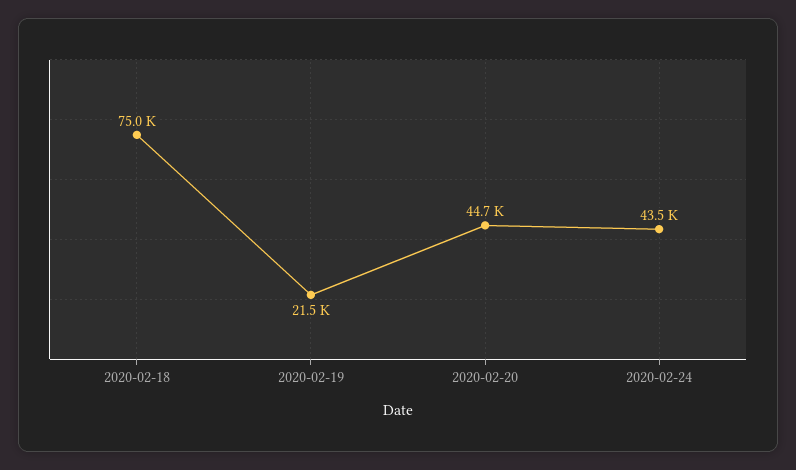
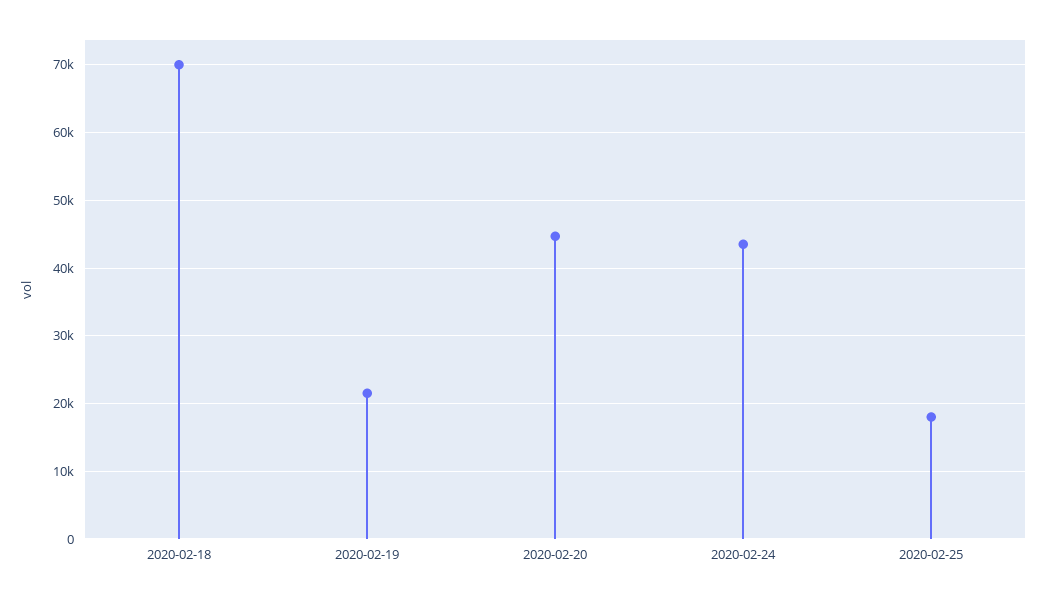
2020-02-18: 75000 -> 70000
2020-02-25: none -> 18000

